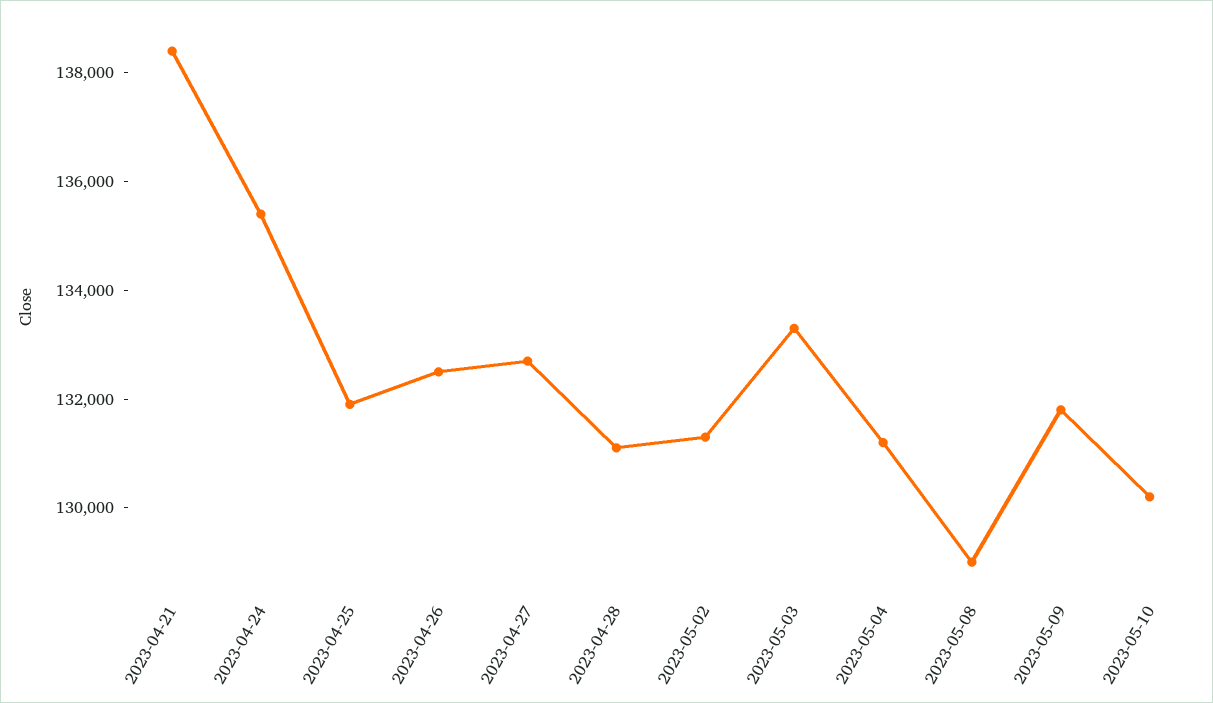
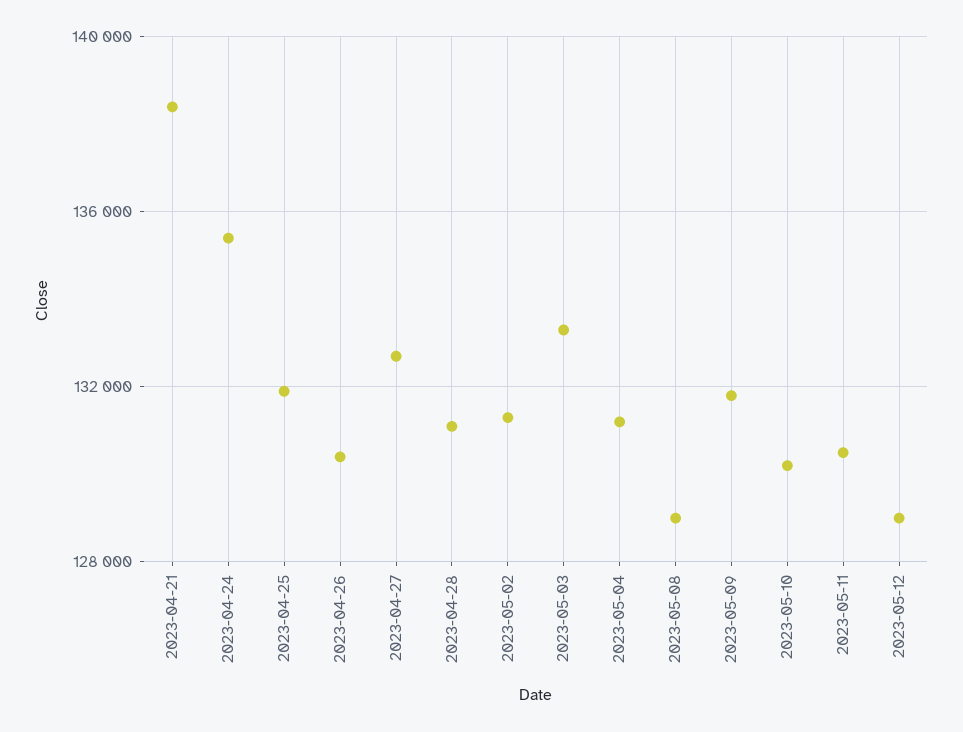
2023-04-26: 132500 -> 130500
2023-05-11: none -> 130500
2023-05-12: none -> 129000

